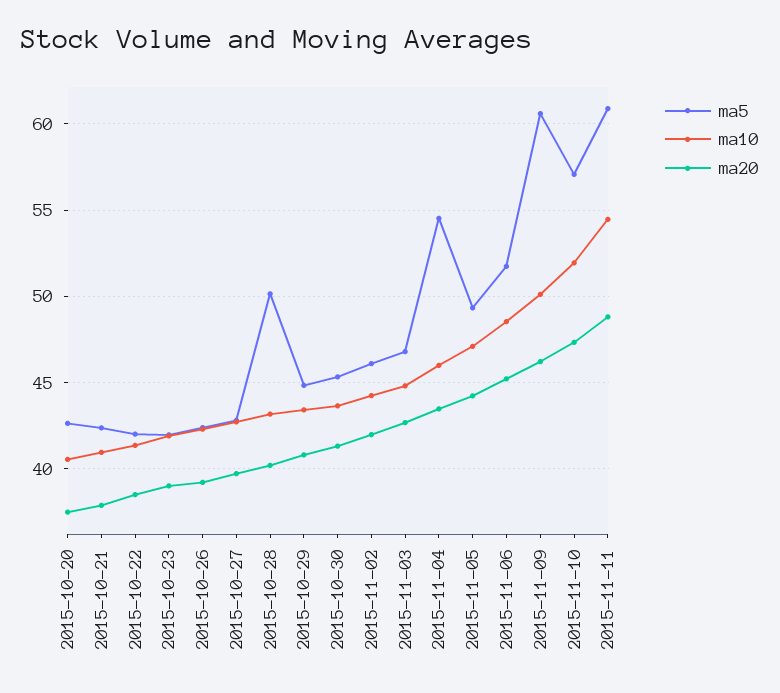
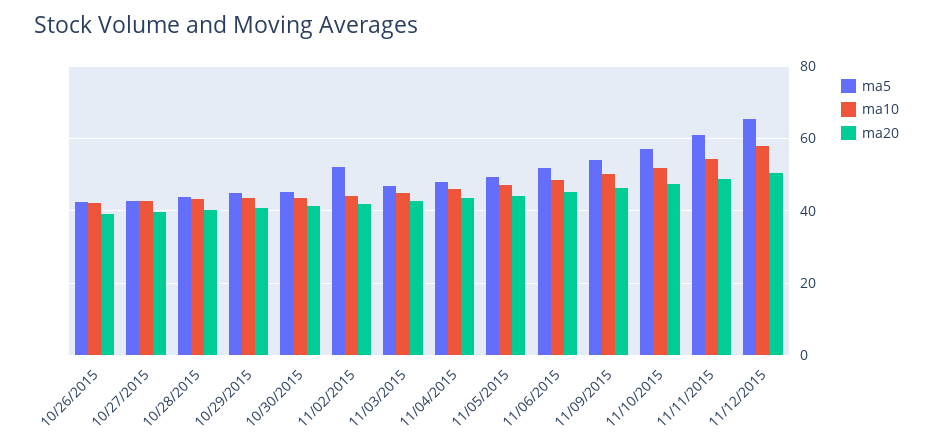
ma5, 2015-10-20: 42.5 -> none
ma10, 2015-10-20: 40.5 -> none
ma20, 2015-10-20: 37.5 -> none
ma5, 2015-10-21: 42.5 -> none
ma10, 2015-10-21: 41 -> none
ma20, 2015-10-21: 38 -> none
ma5, 2015-10-22: 42 -> none
ma10, 2015-10-22: 41.5 -> none
ma20, 2015-10-22: 38.5 -> none
ma5, 2015-10-23: 42 -> none
ma10, 2015-10-23: 42 -> none
ma20, 2015-10-23: 39 -> none
ma5, 2015-10-28: 50 -> 44
ma5, 2015-11-02: 46 -> 52
ma5, 2015-11-04: 54.5 -> 48
ma5, 2015-11-09: 60.5 -> 54
ma5, 11/12/2015: none -> 66
ma10, 11/12/2015: none -> 58
ma20, 11/12/2015: none -> 50

